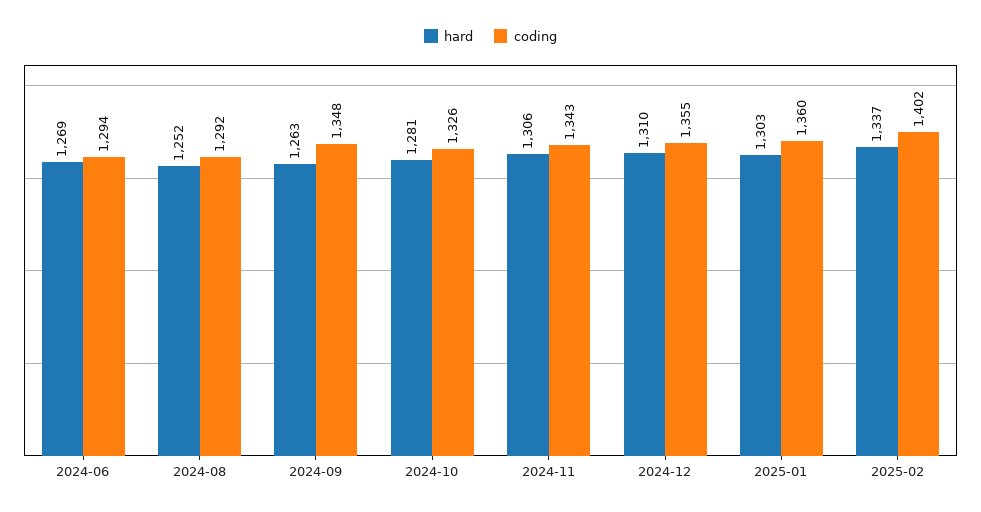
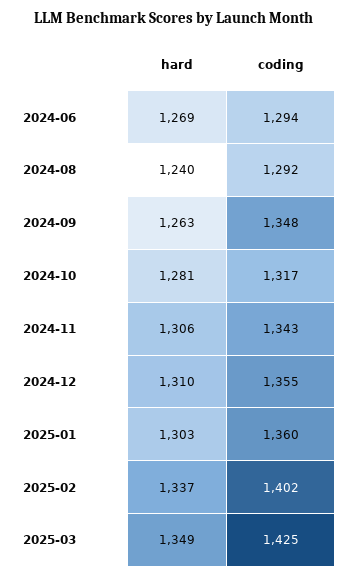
hard, 2024-08: 1252 -> 1240
coding, 2024-10: 1326 -> 1317
hard, 2025-03: none -> 1349
coding, 2025-03: none -> 1425

